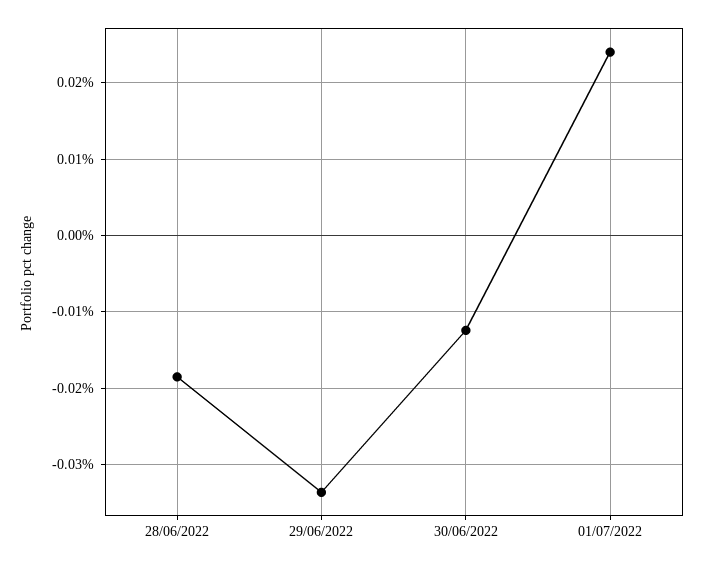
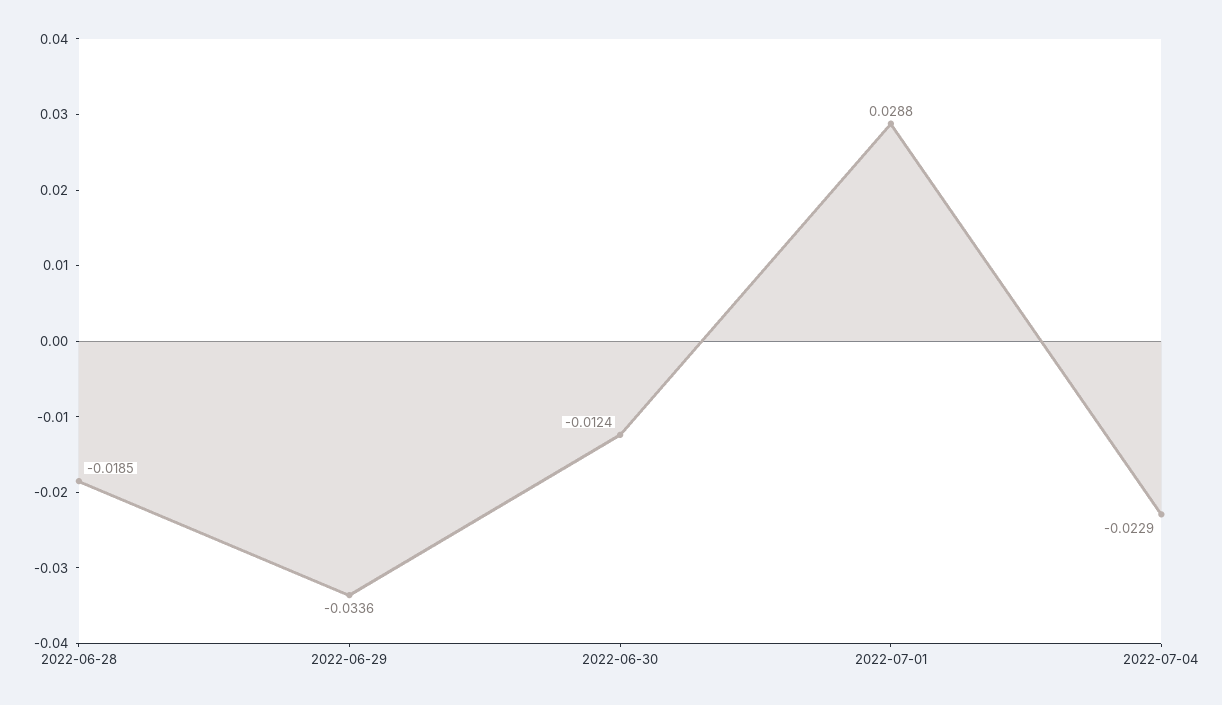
01/07/2022: 0.024 -> 0.0288
2022-07-04: none -> -0.0229

